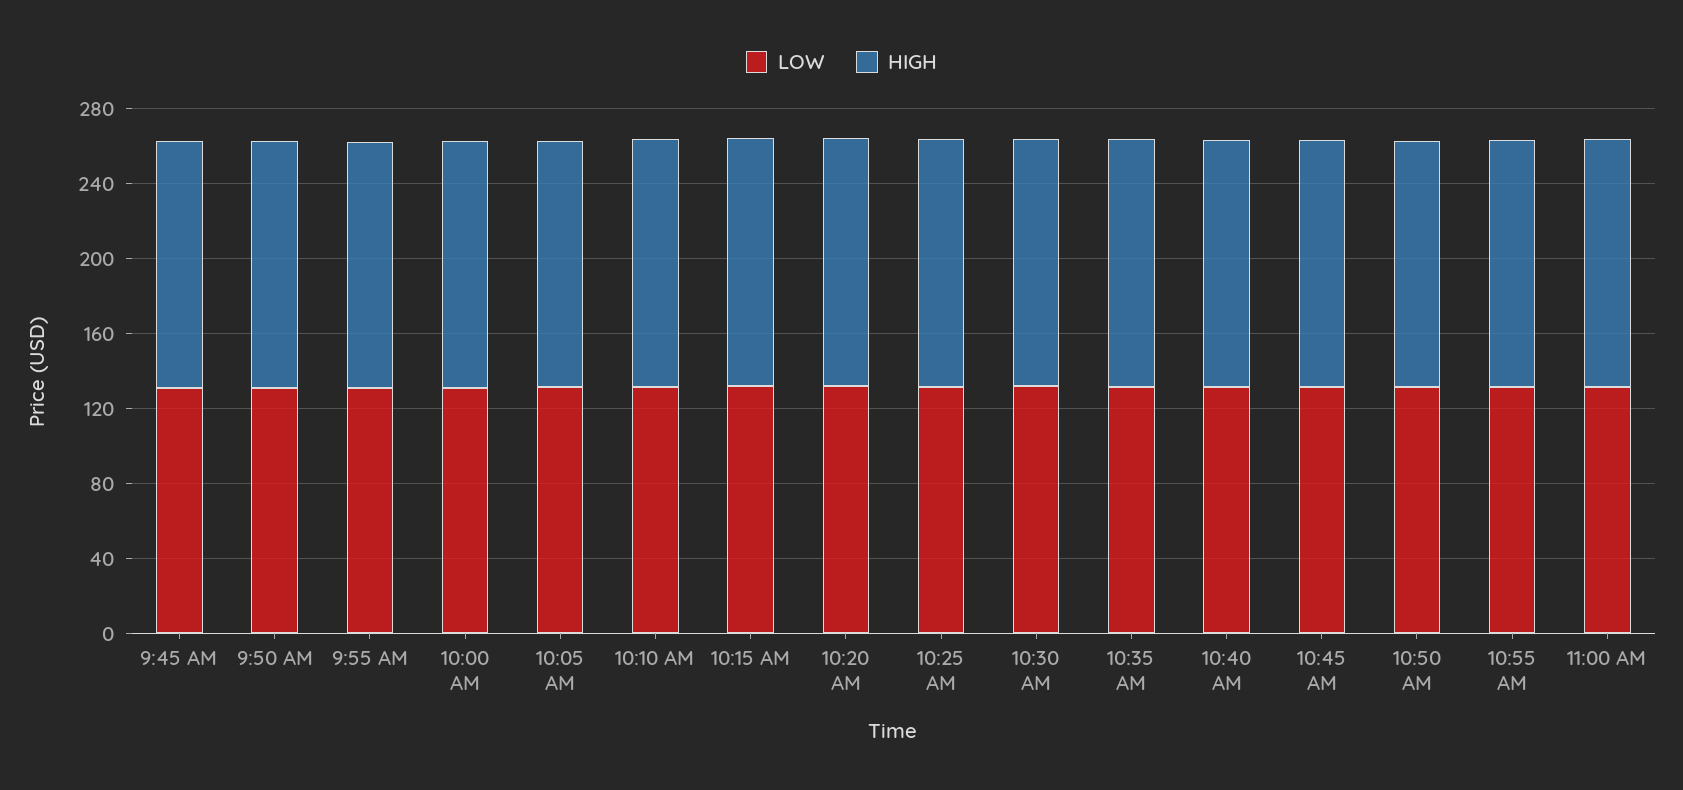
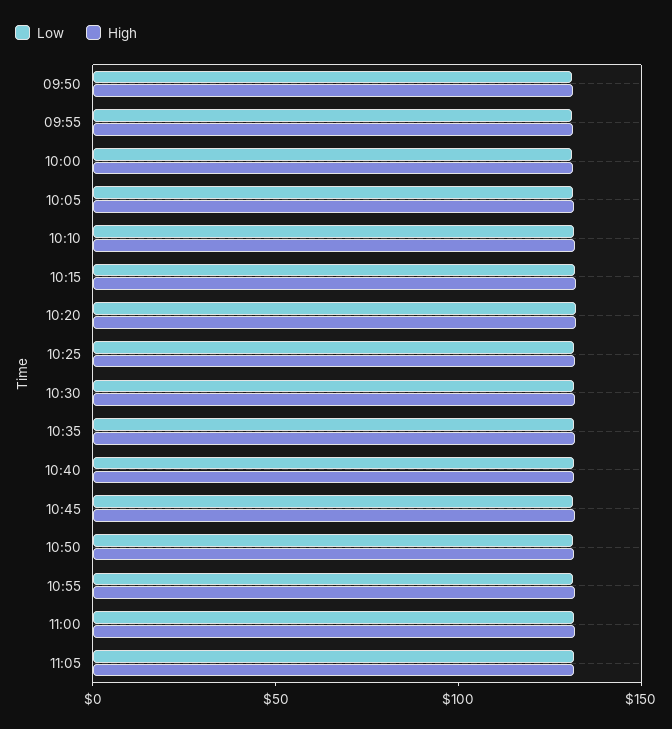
LOW, 9:45 AM: 130 -> none
HIGH, 9:45 AM: 130 -> none
LOW, 11:05: none -> 130
HIGH, 11:05: none -> 130

